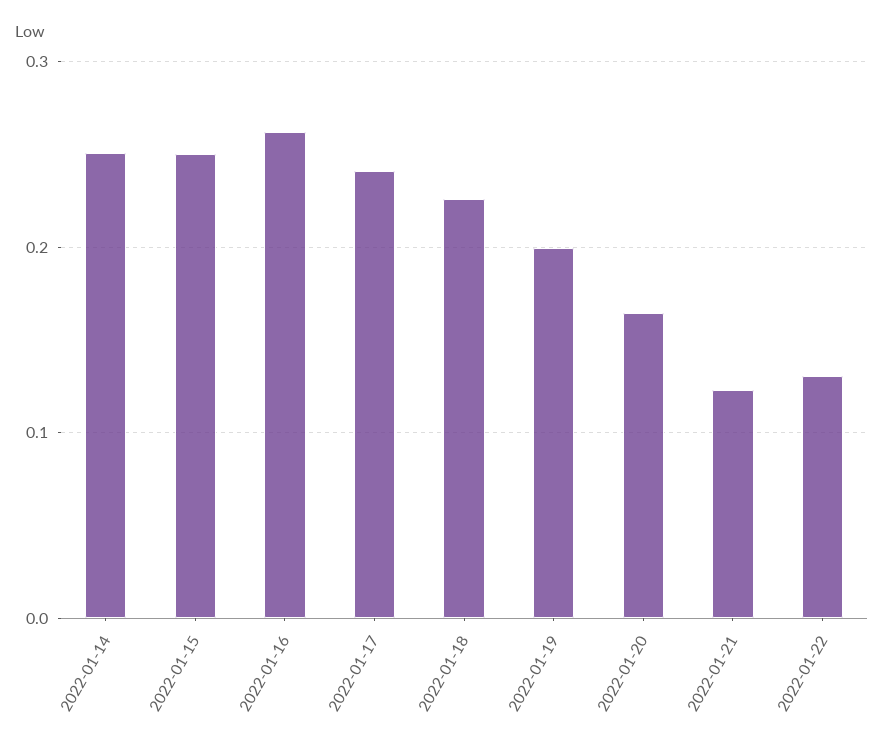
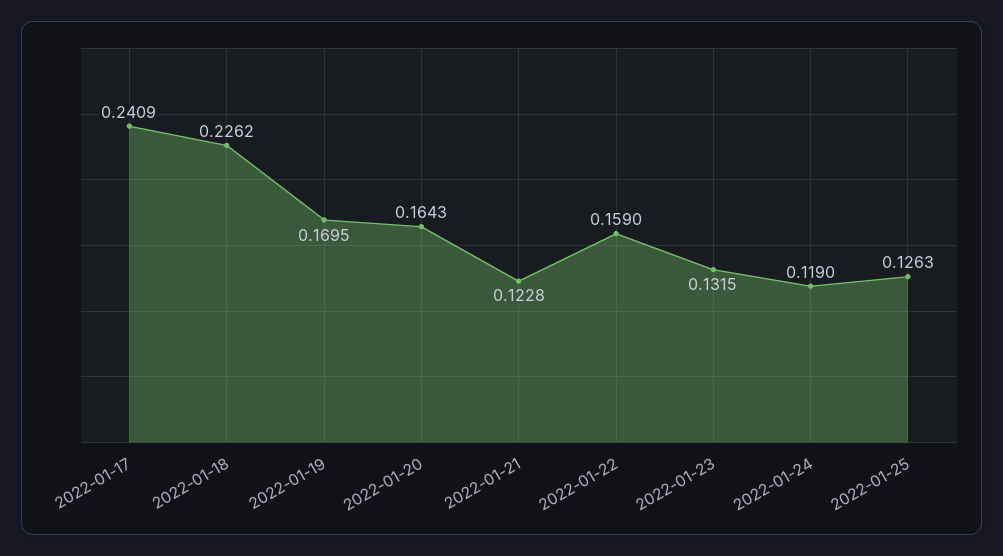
2022-01-14: 0.25 -> none
2022-01-15: 0.25 -> none
2022-01-16: 0.26 -> none
2022-01-19: 0.2 -> 0.1695
2022-01-22: 0.13 -> 0.159
2022-01-23: none -> 0.1315
2022-01-24: none -> 0.119
2022-01-25: none -> 0.1263

